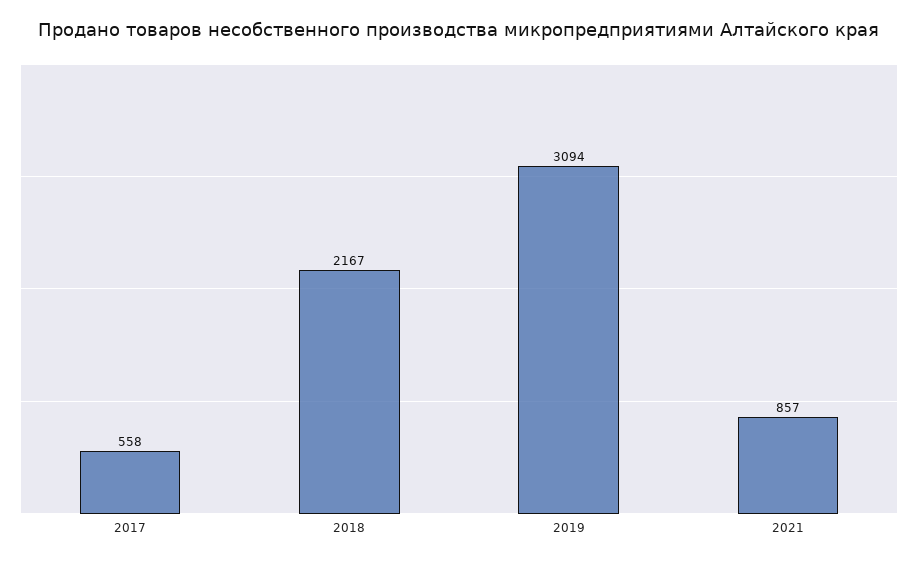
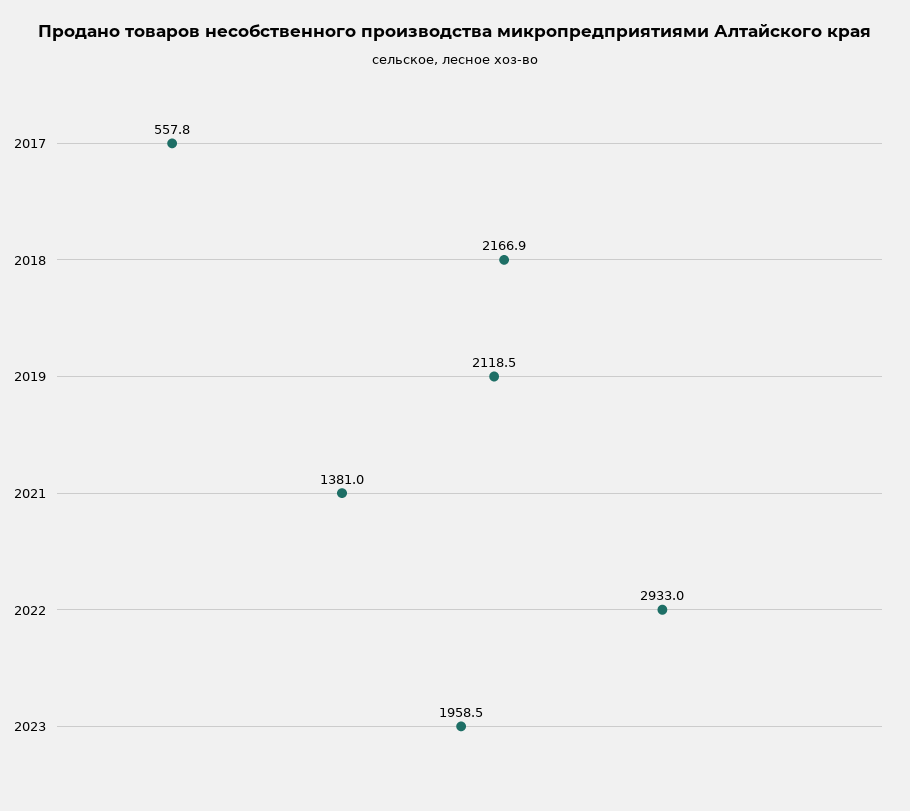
2019: 3094 -> 2118.5
2021: 857 -> 1381
2022: none -> 2933
2023: none -> 1958.5

